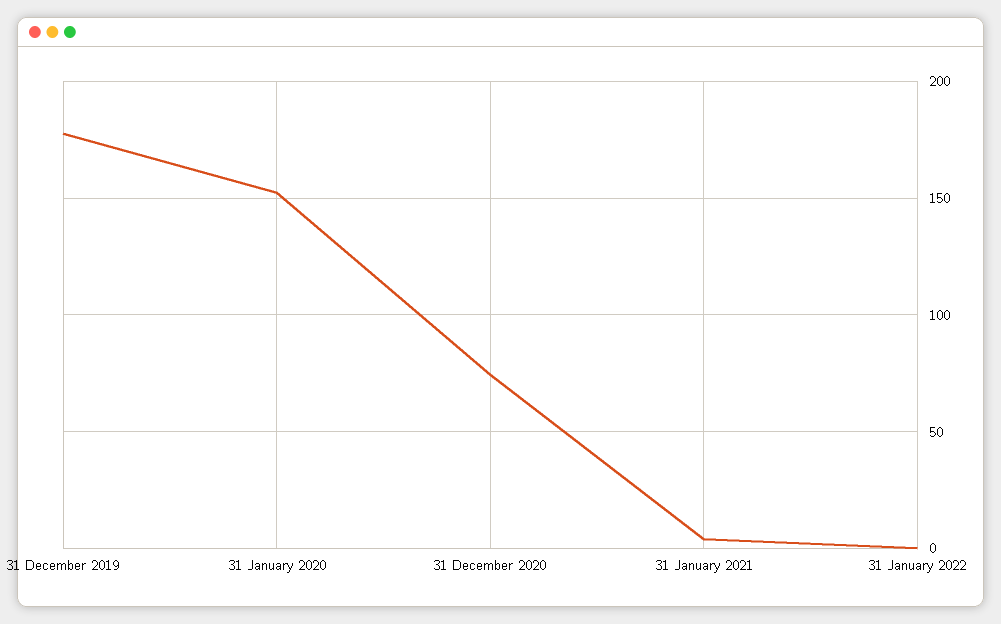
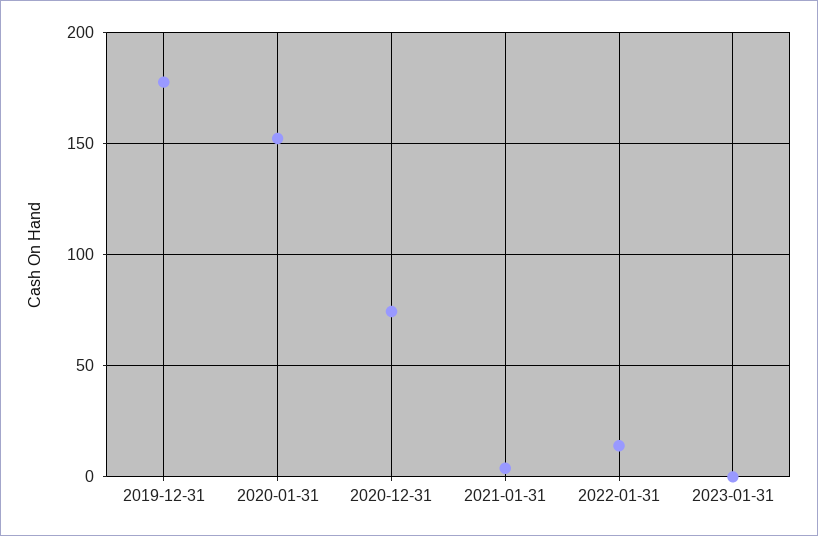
31 January 2022: 0 -> 15
2023-01-31: none -> 0

